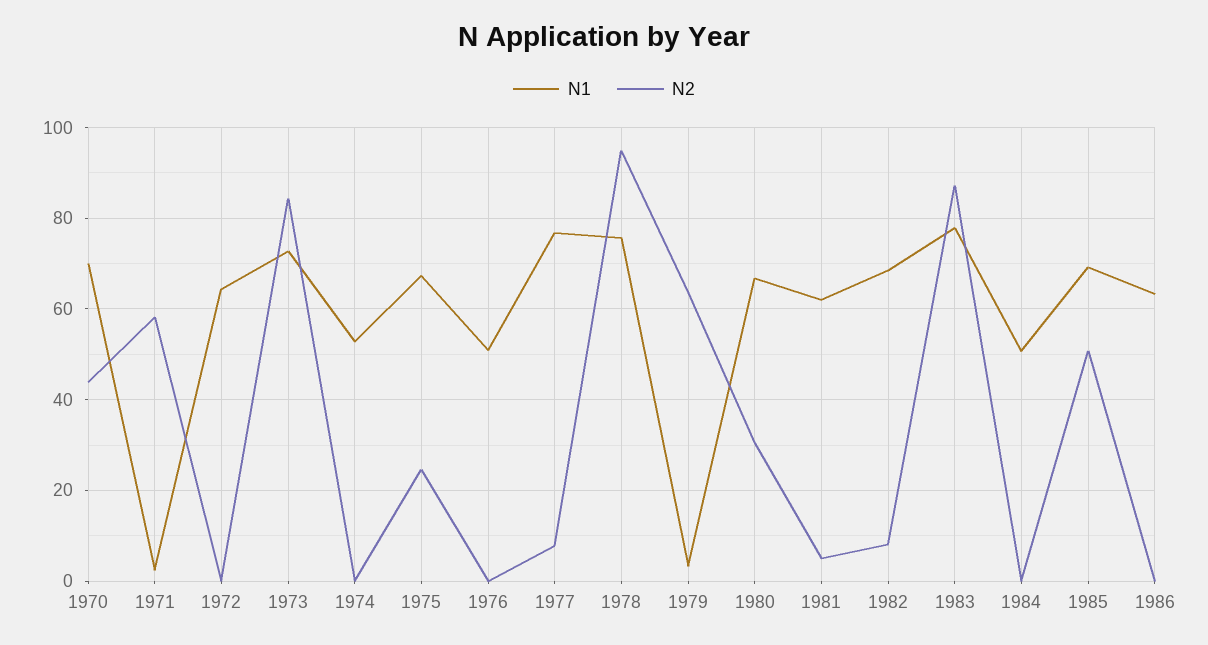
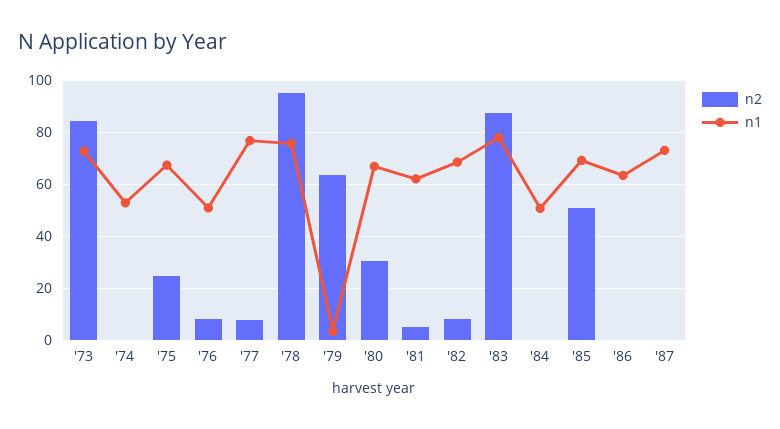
N1, 1970: 70 -> none
N2, 1970: 44 -> none
N1, 1971: 2 -> none
N2, 1971: 58 -> none
N1, 1972: 64 -> none
N2, 1972: 0 -> none
N2, 1976: 0 -> 7.5
N2, '87: none -> 0
N1, '87: none -> 72.5

